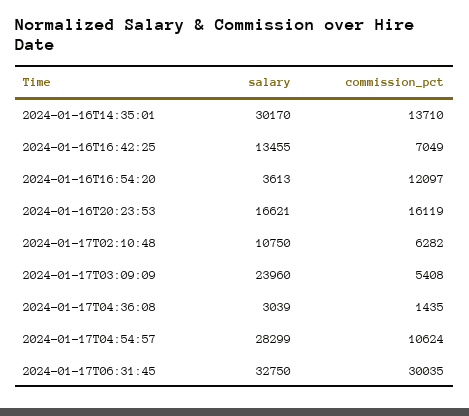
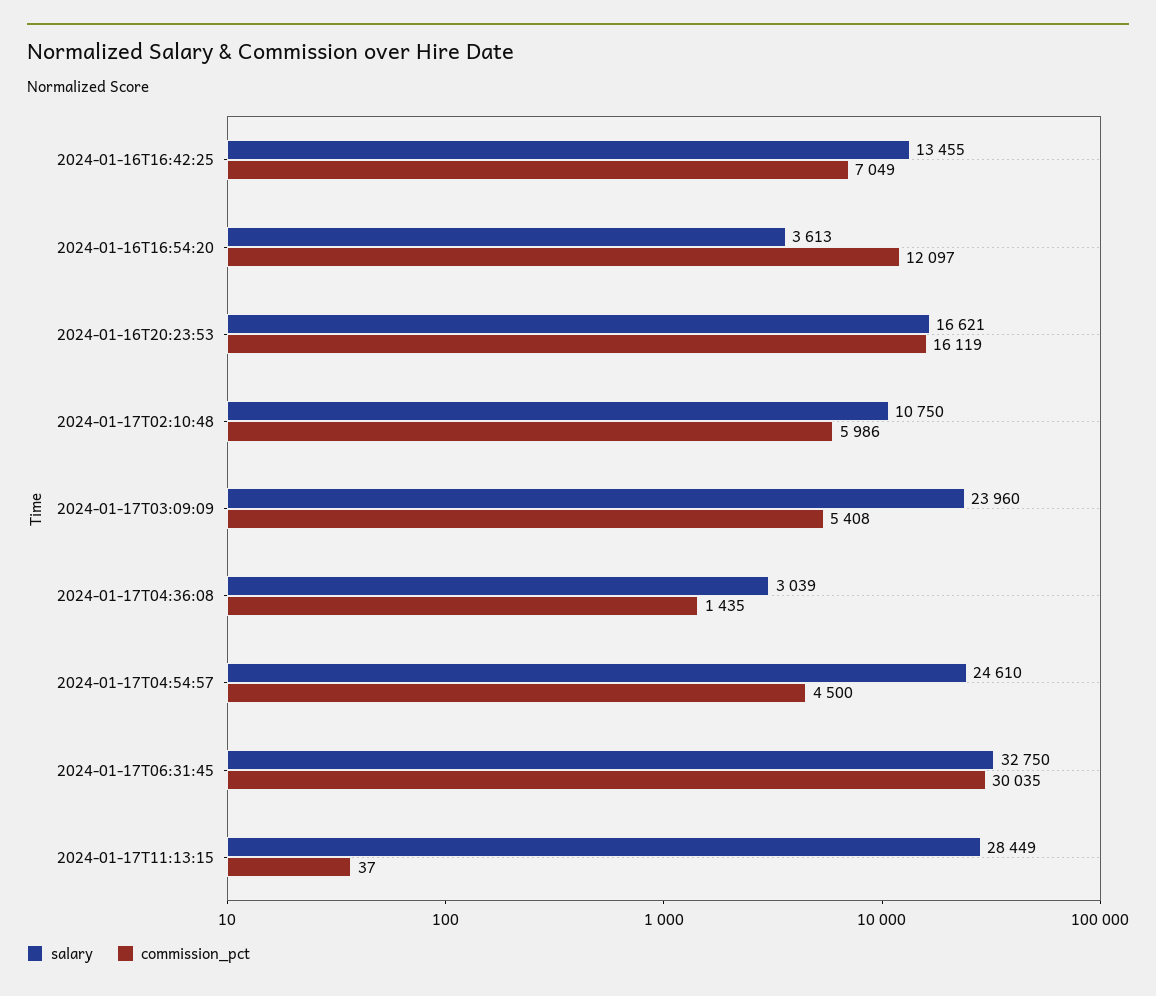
salary, 2024-01-16T14:35:01: 30170 -> none
commission_pct, 2024-01-16T14:35:01: 13710 -> none
commission_pct, 2024-01-17T02:10:48: 6282 -> 5986
salary, 2024-01-17T04:54:57: 28299 -> 24610
commission_pct, 2024-01-17T04:54:57: 10624 -> 4500
salary, 2024-01-17T11:13:15: none -> 28449
commission_pct, 2024-01-17T11:13:15: none -> 37

